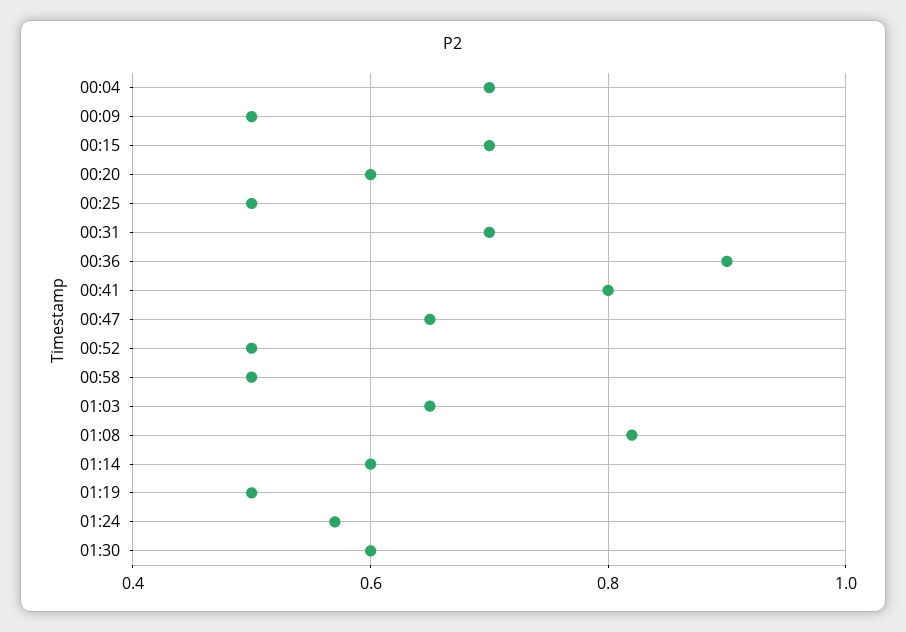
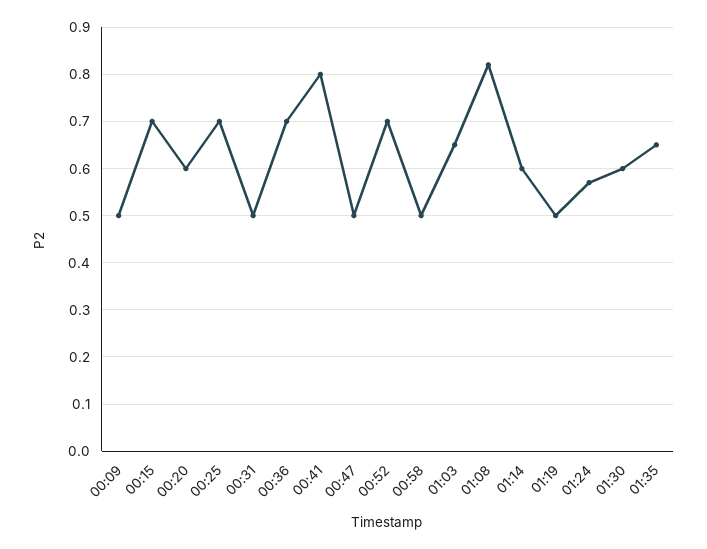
00:04: 0.7 -> none
00:25: 0.5 -> 0.7
00:31: 0.7 -> 0.5
00:36: 0.9 -> 0.7
00:47: 0.65 -> 0.5
00:52: 0.5 -> 0.7
01:35: none -> 0.65

